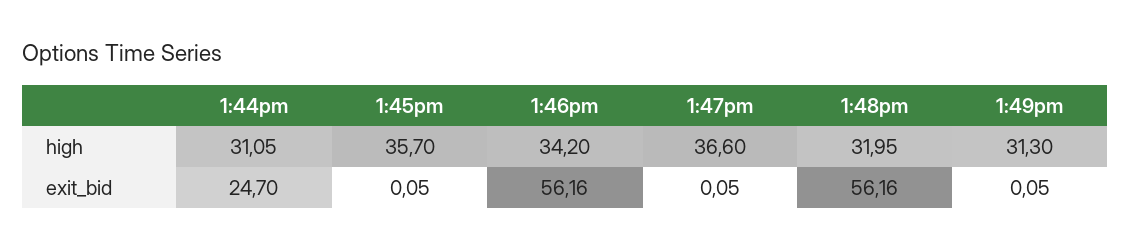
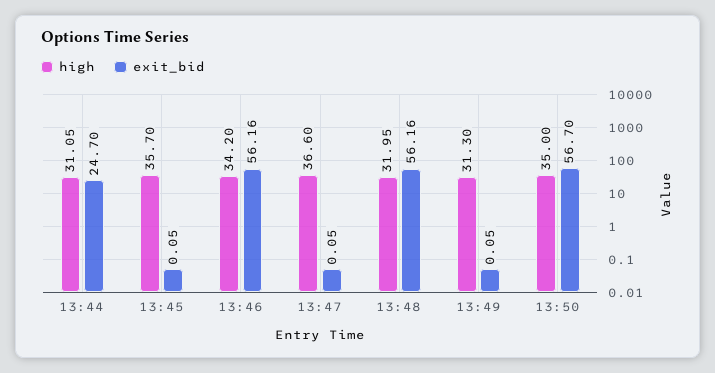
high, 13:50: none -> 35
exit_bid, 13:50: none -> 56.7

